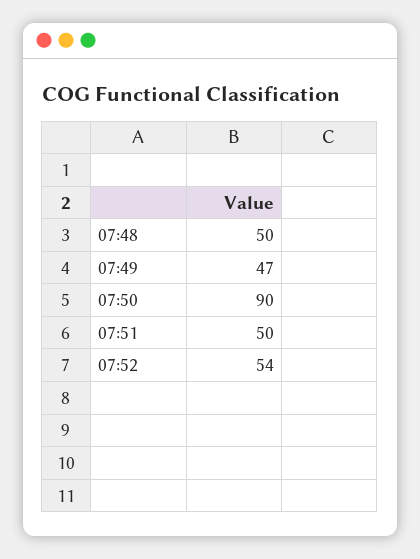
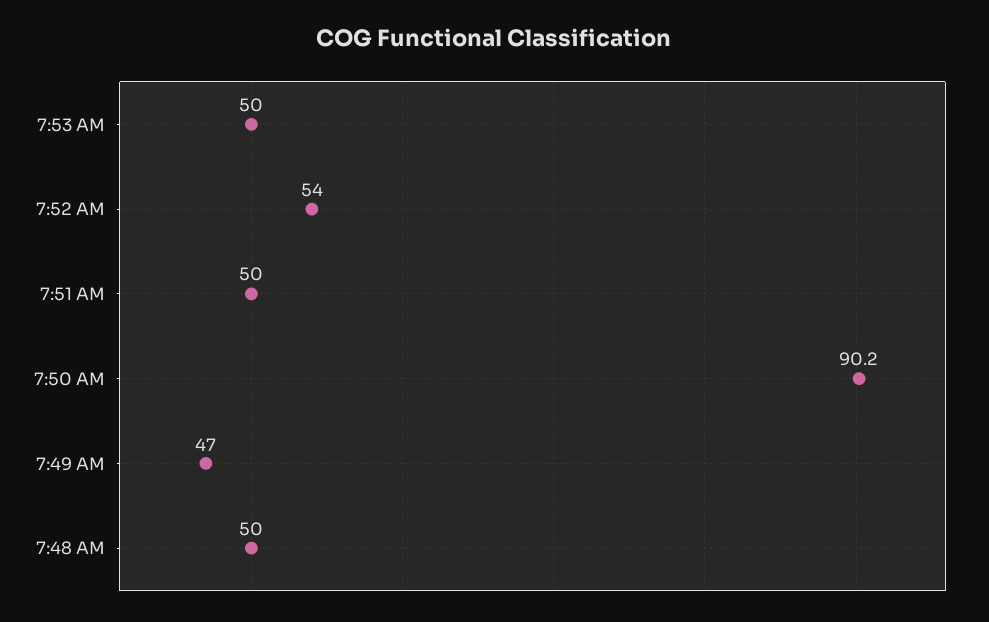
7:53 AM: none -> 50

